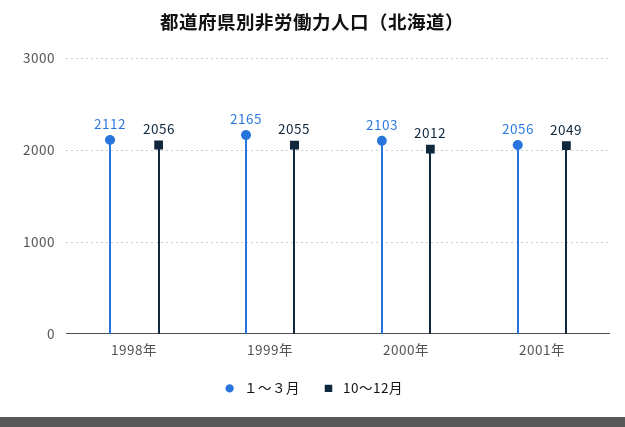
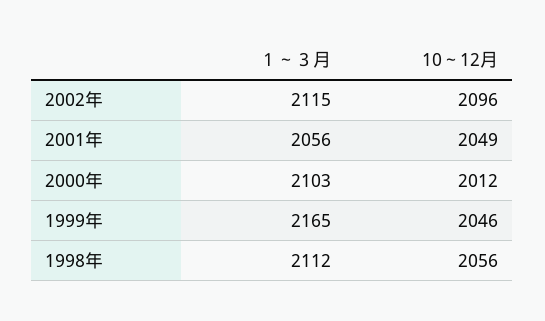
10～12月, 1999年: 2055 -> 2046
１～３月, 2002年: none -> 2115
10～12月, 2002年: none -> 2096

